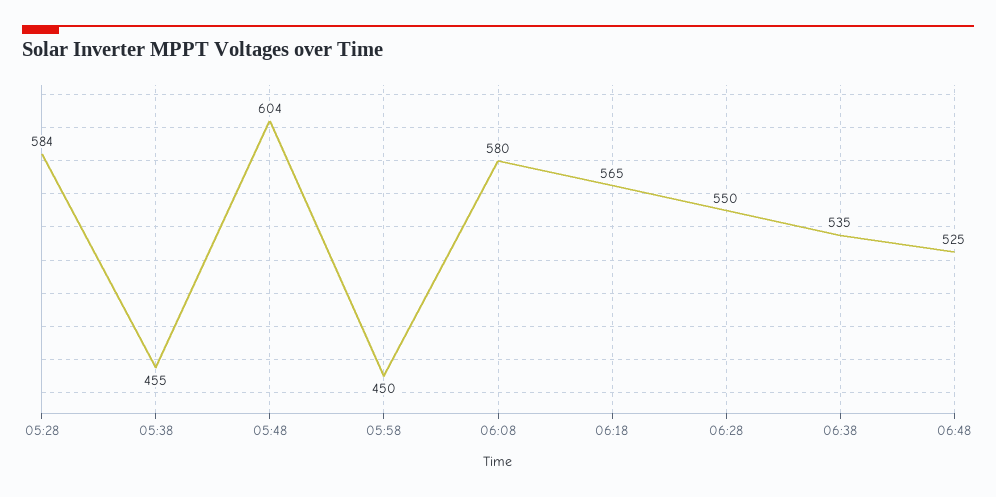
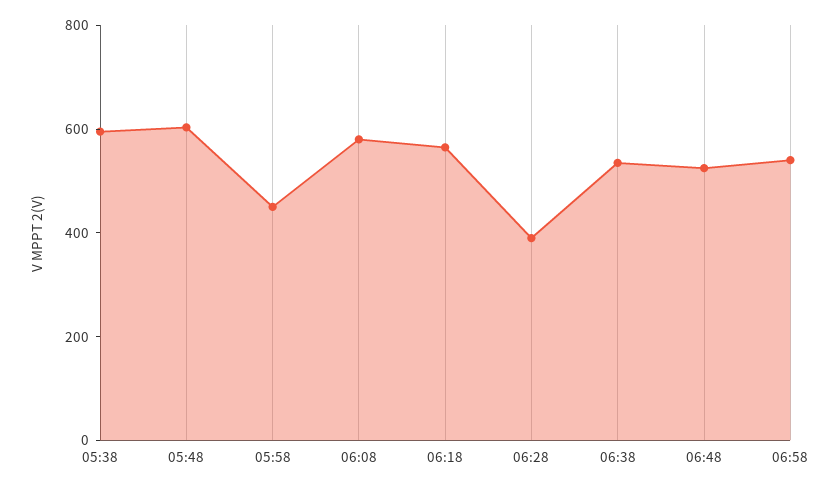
05:28: 584 -> none
05:38: 455 -> 600
06:28: 550 -> 400
06:58: none -> 550

